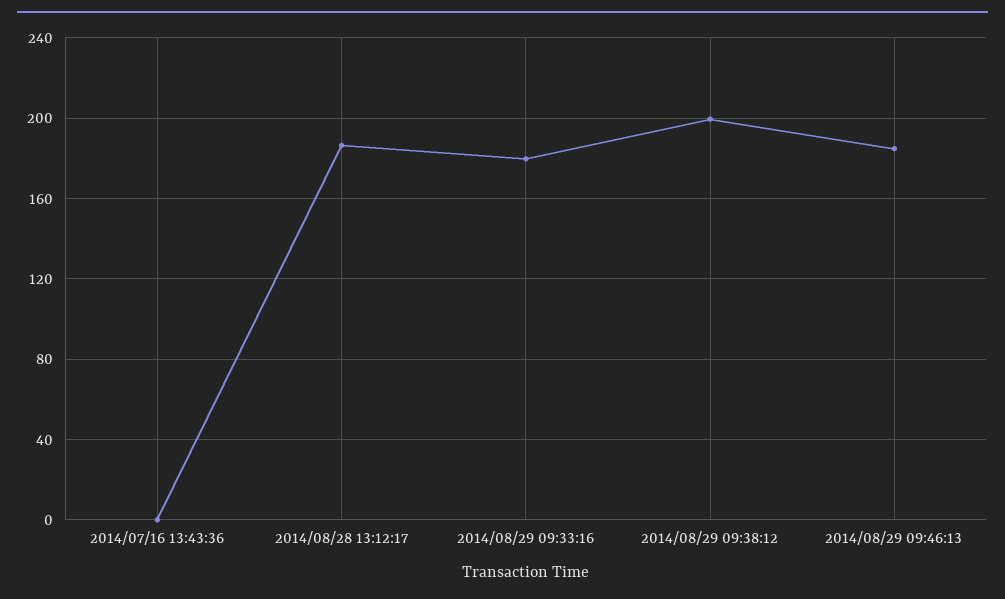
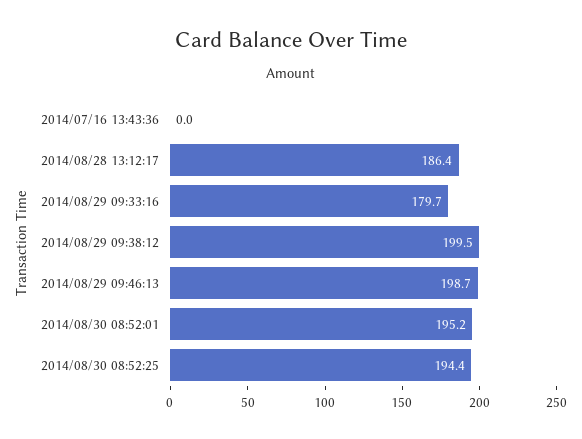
2014/08/29 09:46:13: 185 -> 198.7
2014/08/30 08:52:01: none -> 195.2
2014/08/30 08:52:25: none -> 194.4

